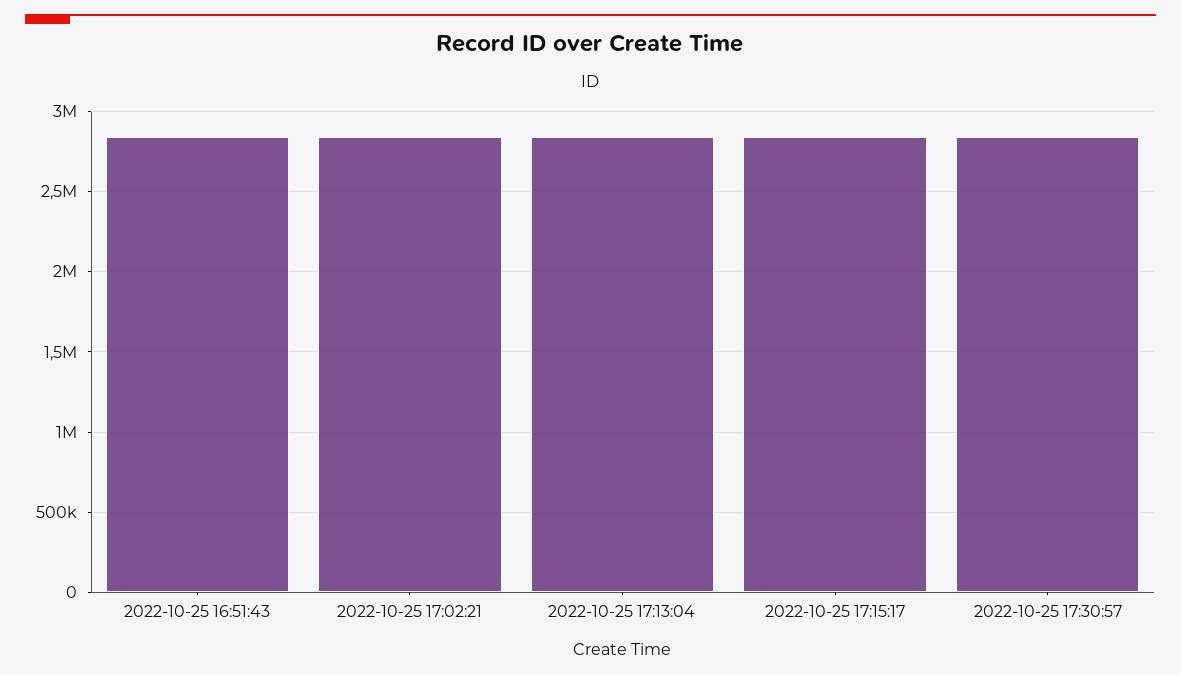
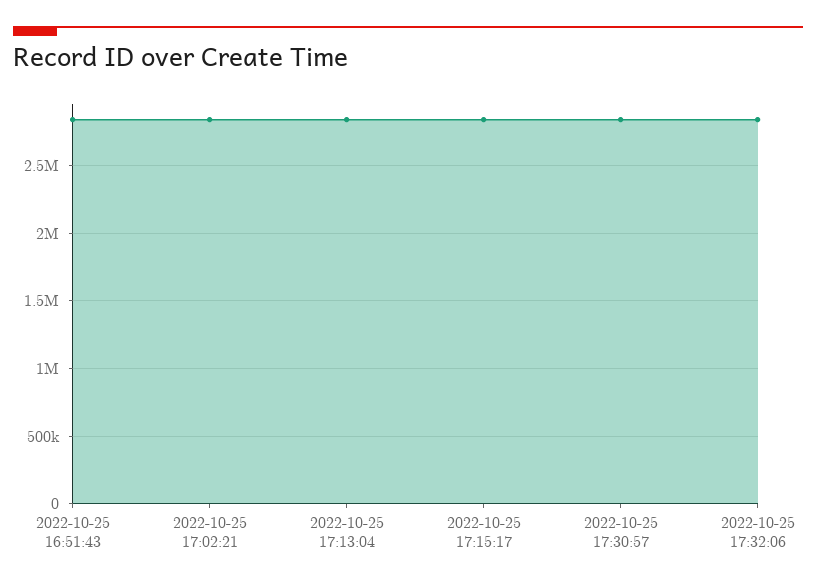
2022-10-25 17:32:06: none -> 2850000

